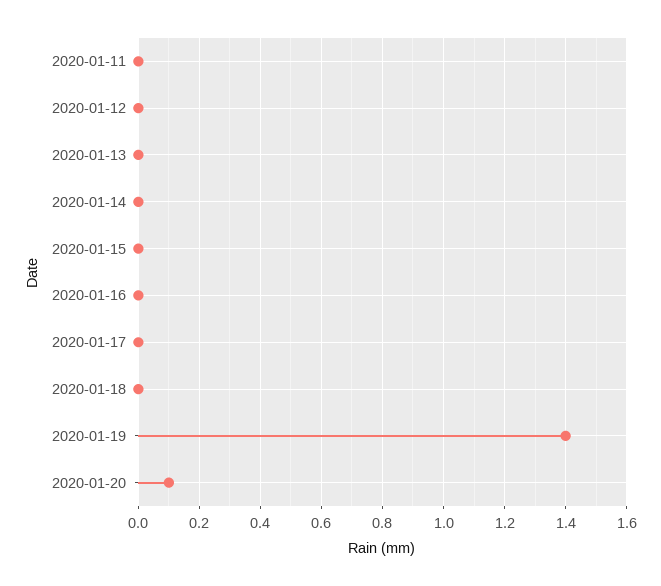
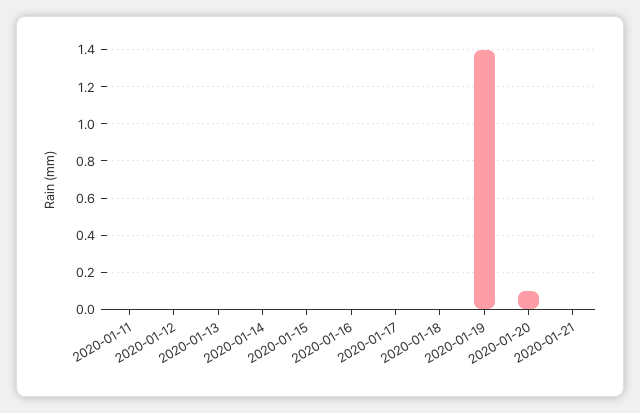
2020-01-21: none -> 0

